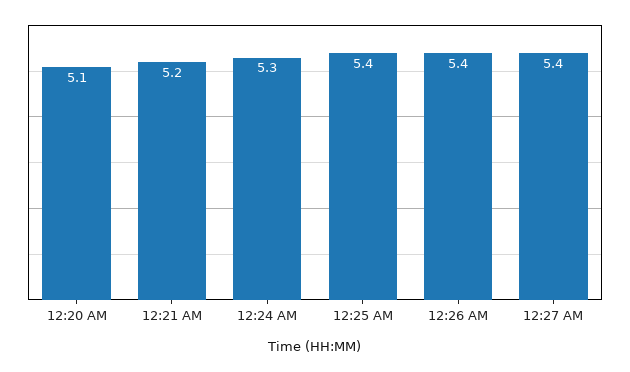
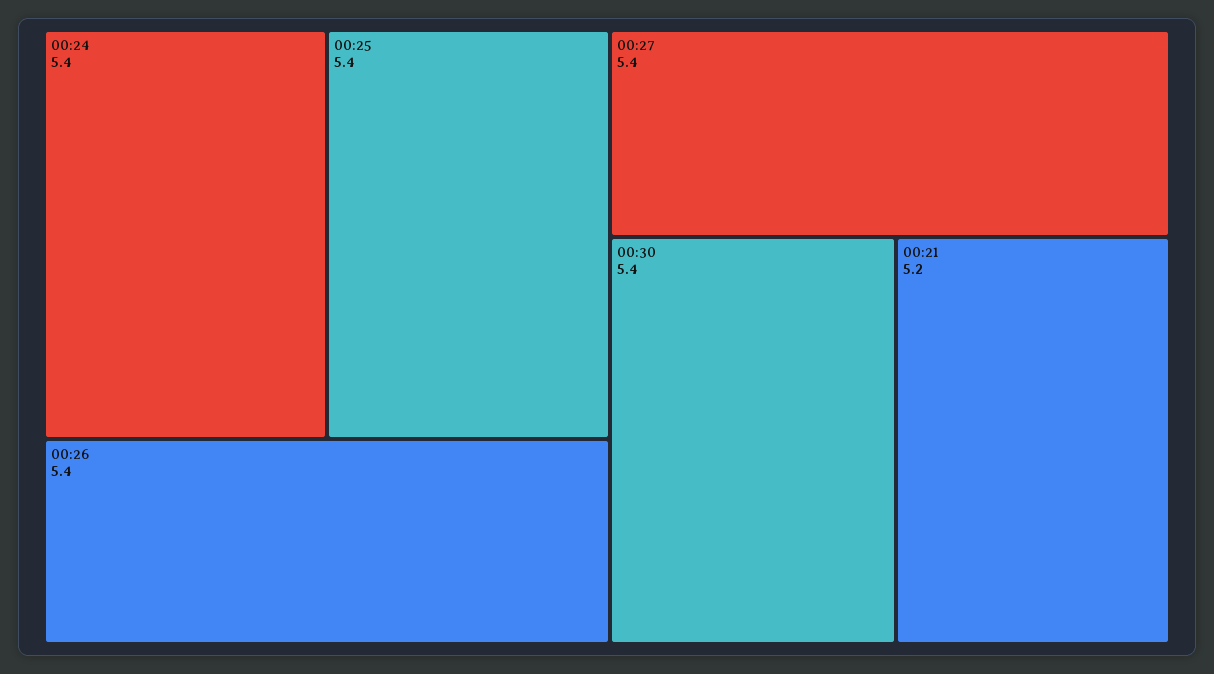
12:20 AM: 5.1 -> none
12:24 AM: 5.3 -> 5.4
00:30: none -> 5.4

